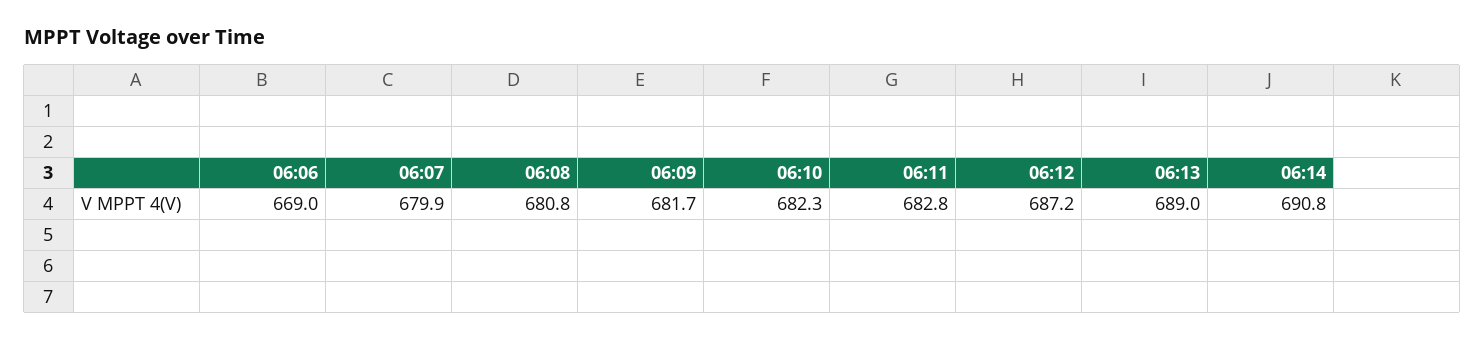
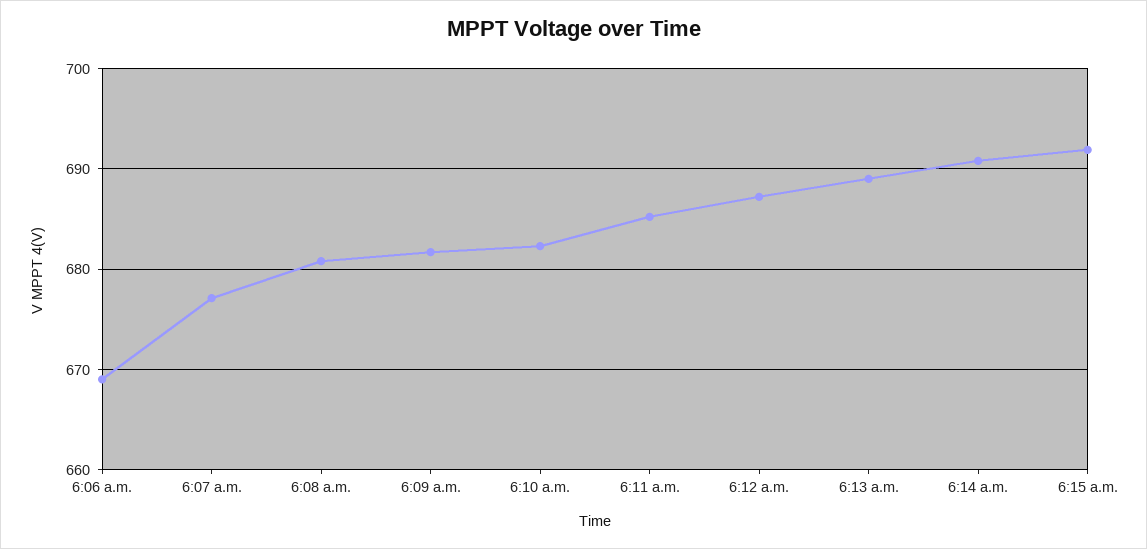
06:07: 679.9 -> 677
06:11: 682.8 -> 685
6:15 a.m.: none -> 692

